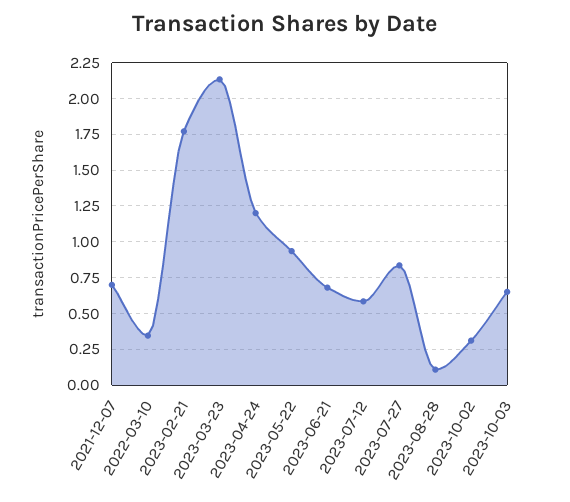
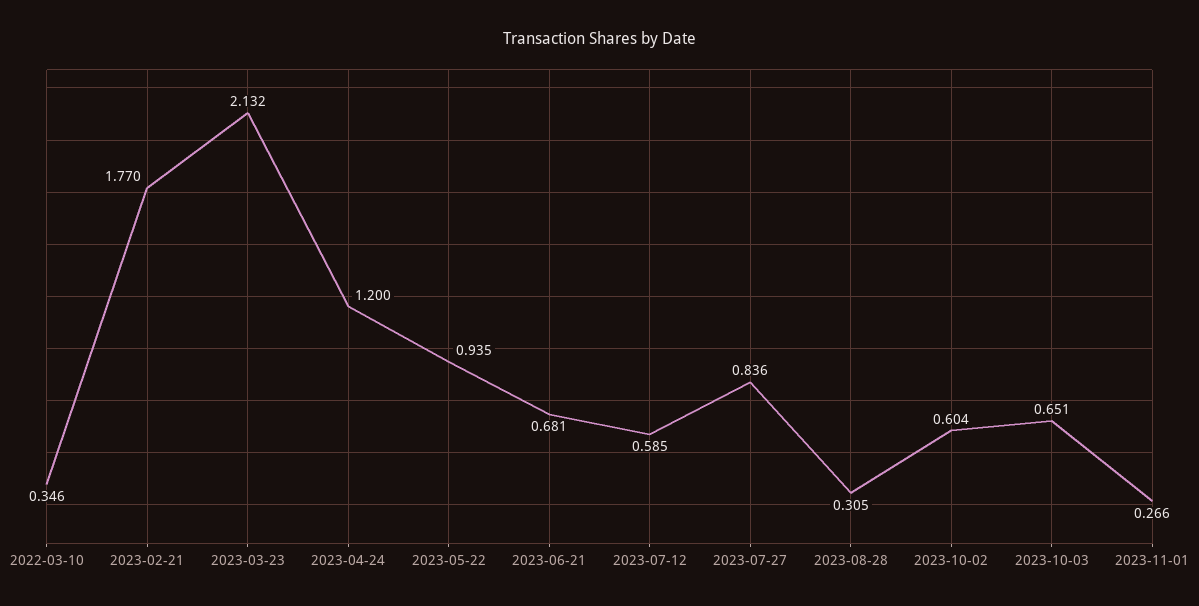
2021-12-07: 0.7 -> none
2023-08-28: 0.1 -> 0.305
2023-10-02: 0.3 -> 0.604
2023-11-01: none -> 0.266

